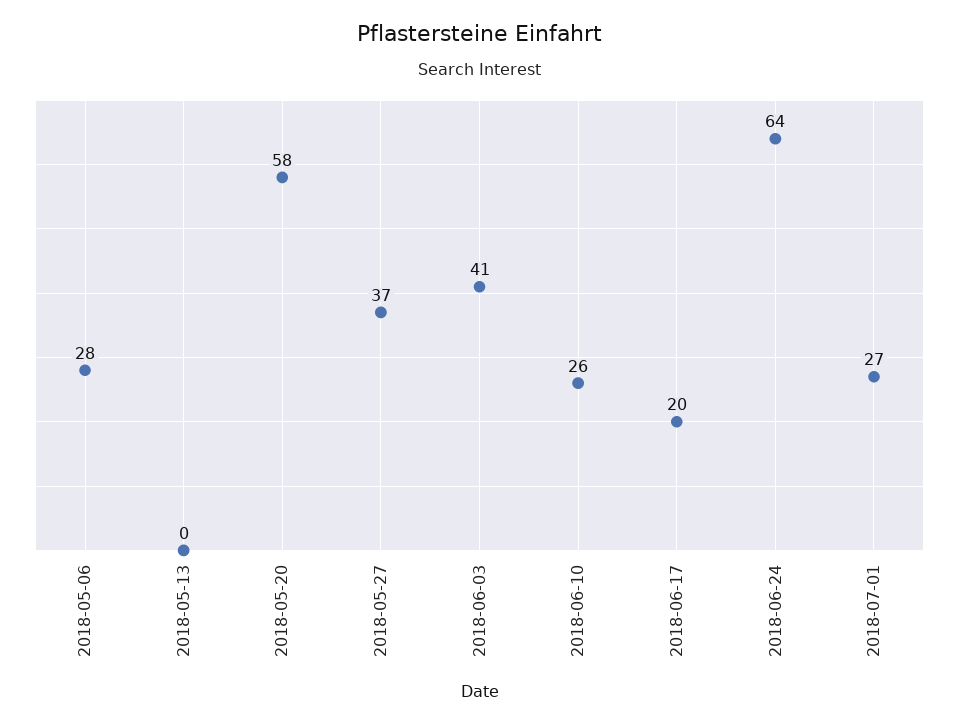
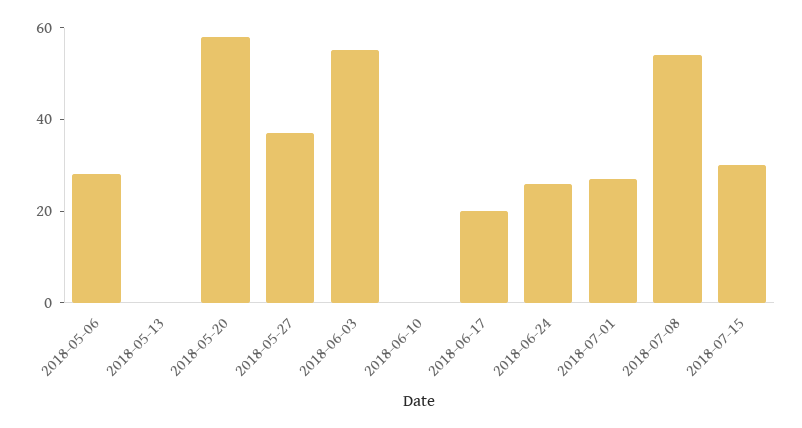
2018-06-03: 41 -> 55
2018-06-10: 26 -> 0
2018-06-24: 64 -> 25
2018-07-08: none -> 55
2018-07-15: none -> 30

